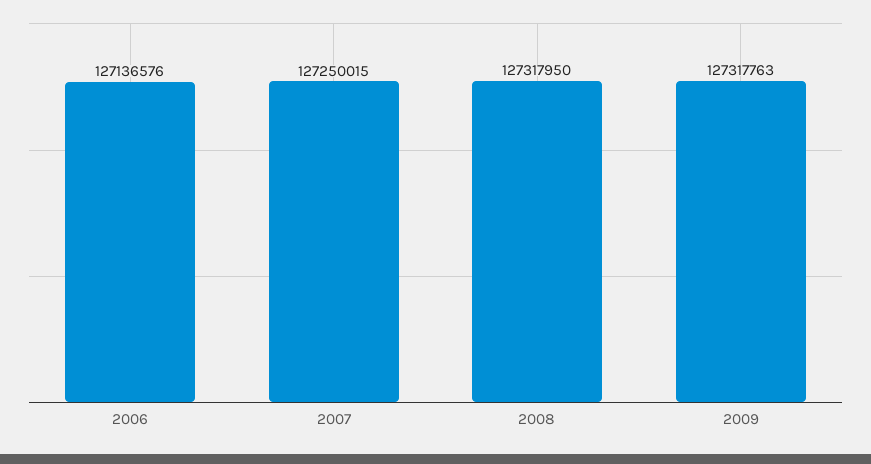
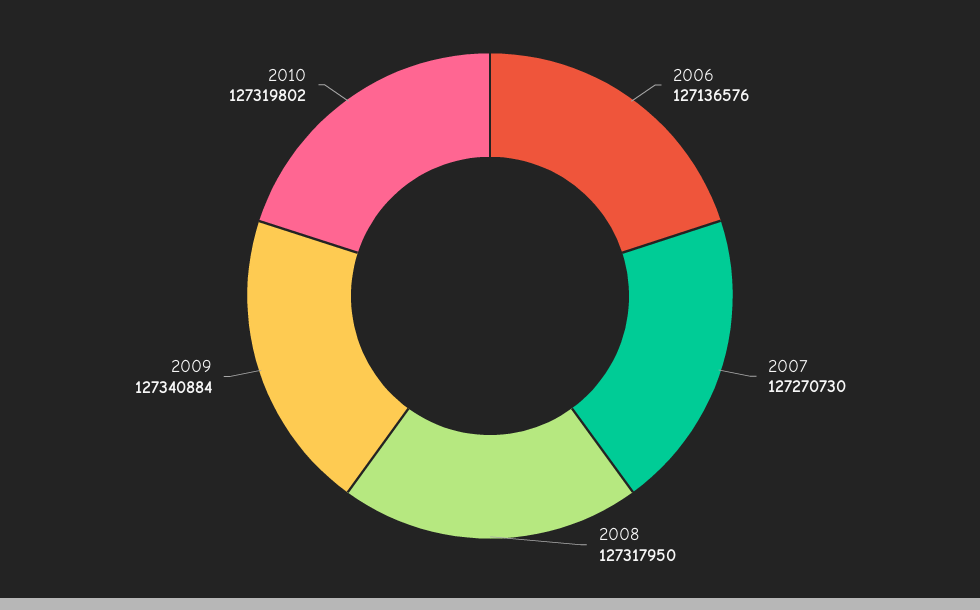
2007: 127250015 -> 127270730
2009: 127317763 -> 127340884
2010: none -> 127319802

